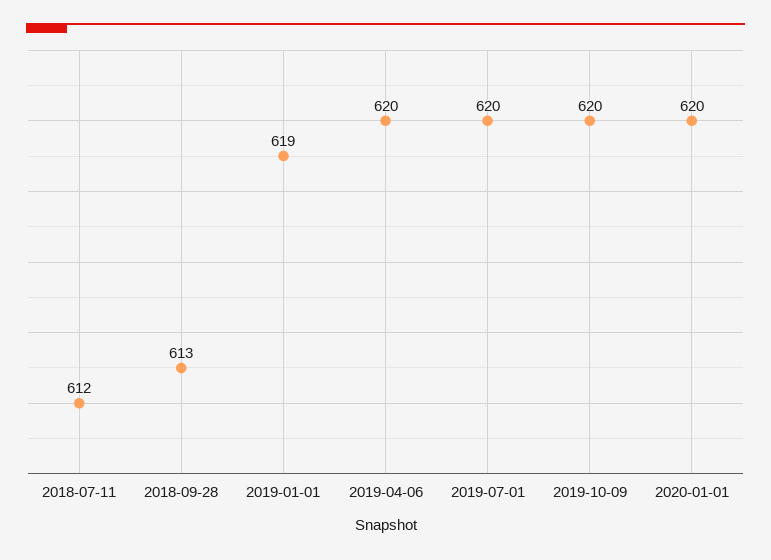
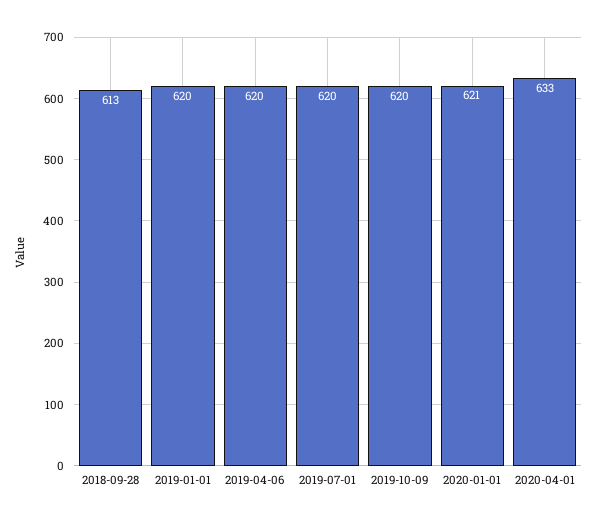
2018-07-11: 612 -> none
2019-01-01: 619 -> 620
2020-01-01: 620 -> 621
2020-04-01: none -> 633

